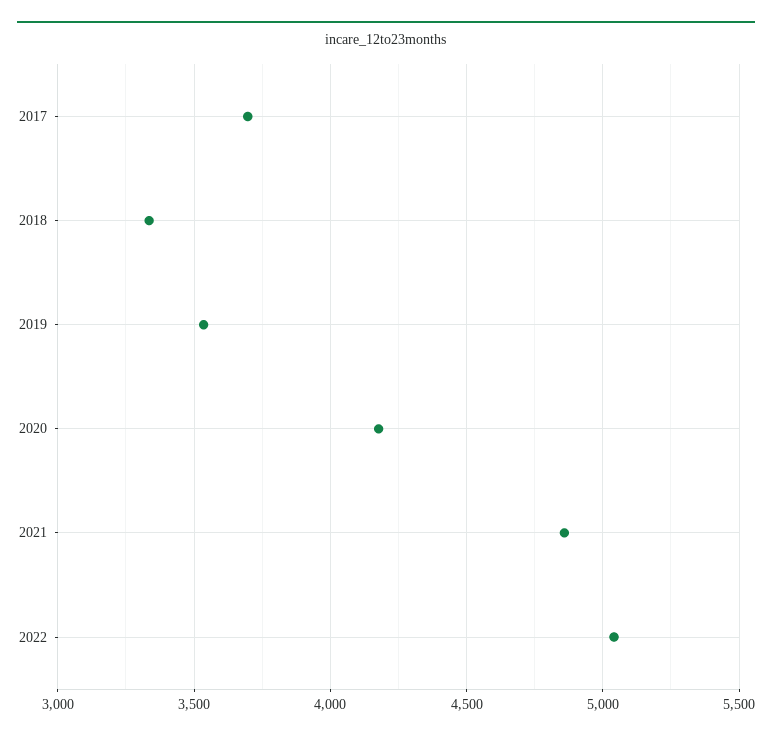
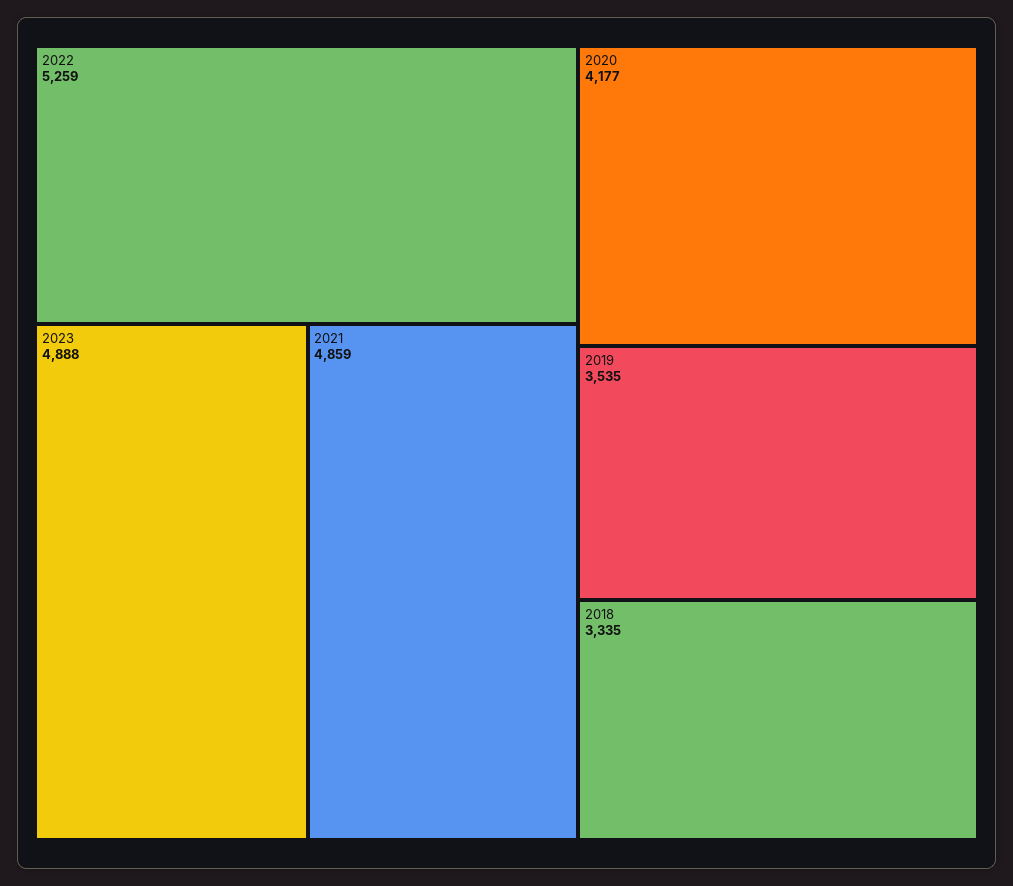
2017: 3700 -> none
2022: 5050 -> 5259
2023: none -> 4888

